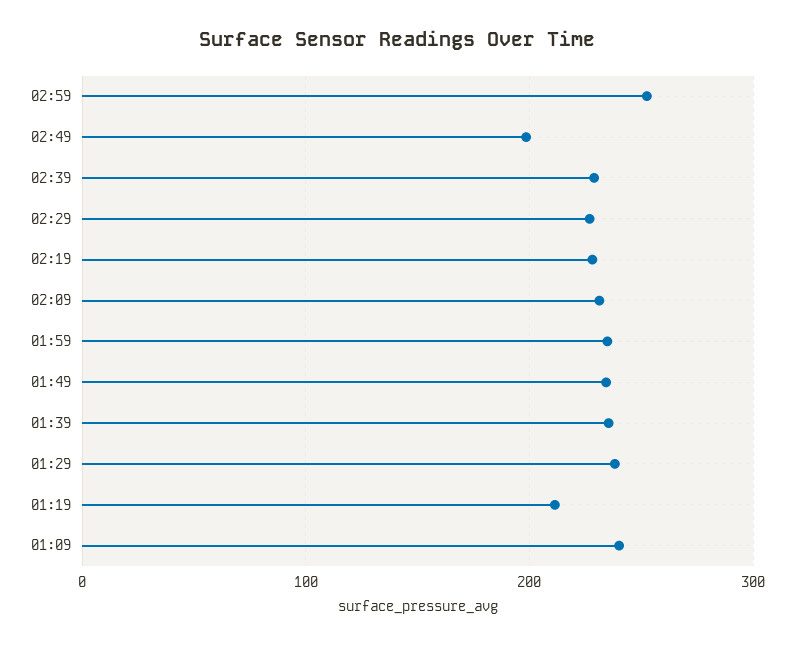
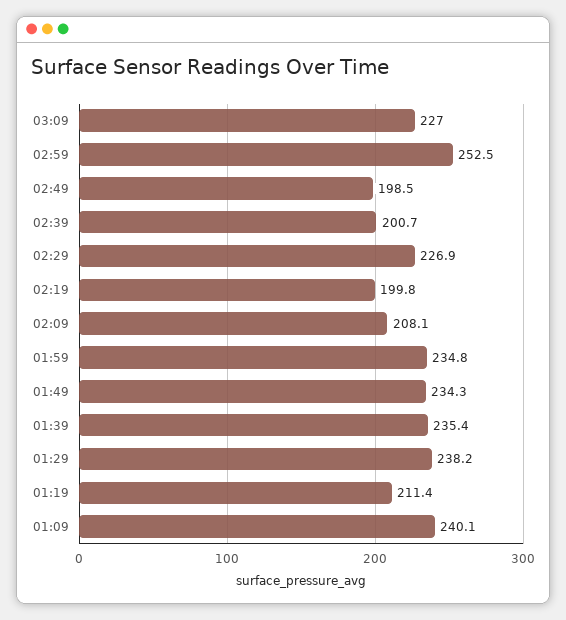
02:39: 230 -> 200.7
02:19: 230 -> 199.8
02:09: 230 -> 208.1
03:09: none -> 227

